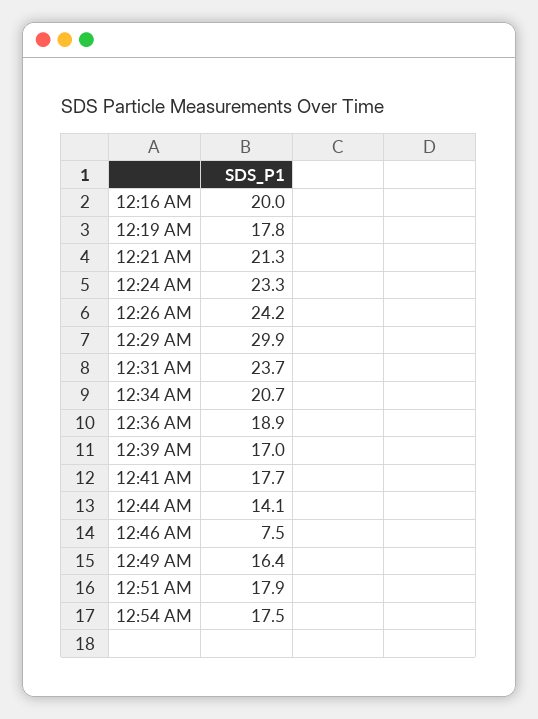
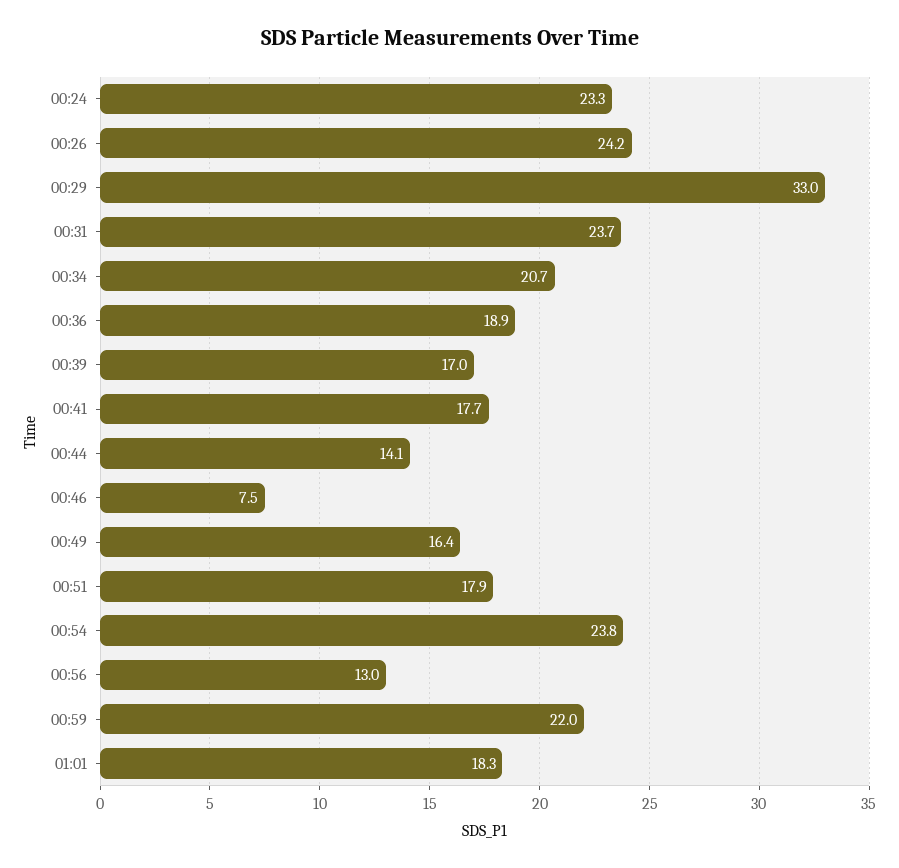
12:16 AM: 20 -> none
12:19 AM: 17.8 -> none
12:21 AM: 21.3 -> none
12:29 AM: 29.9 -> 33
12:54 AM: 17.5 -> 23.8
00:56: none -> 13
00:59: none -> 22
01:01: none -> 18.3

